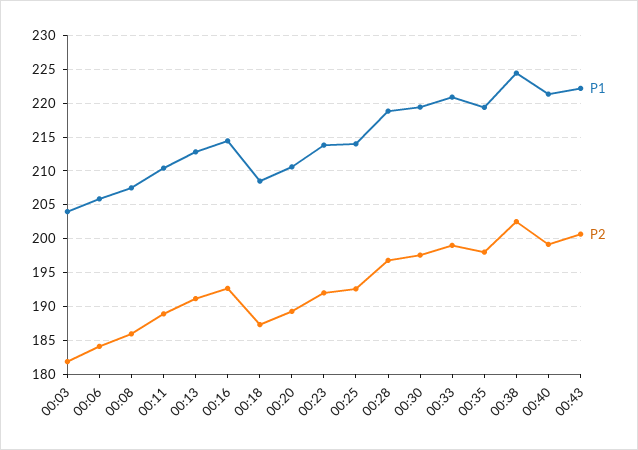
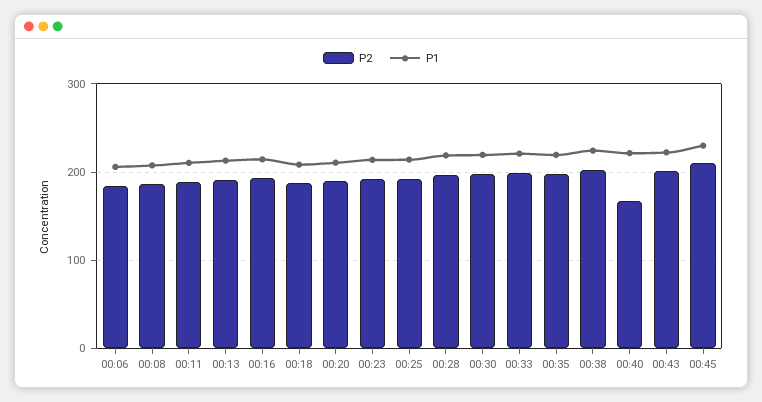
P1, 00:03: 204 -> none
P2, 00:03: 182 -> none
P2, 00:40: 199 -> 170
P2, 00:45: none -> 210
P1, 00:45: none -> 230

